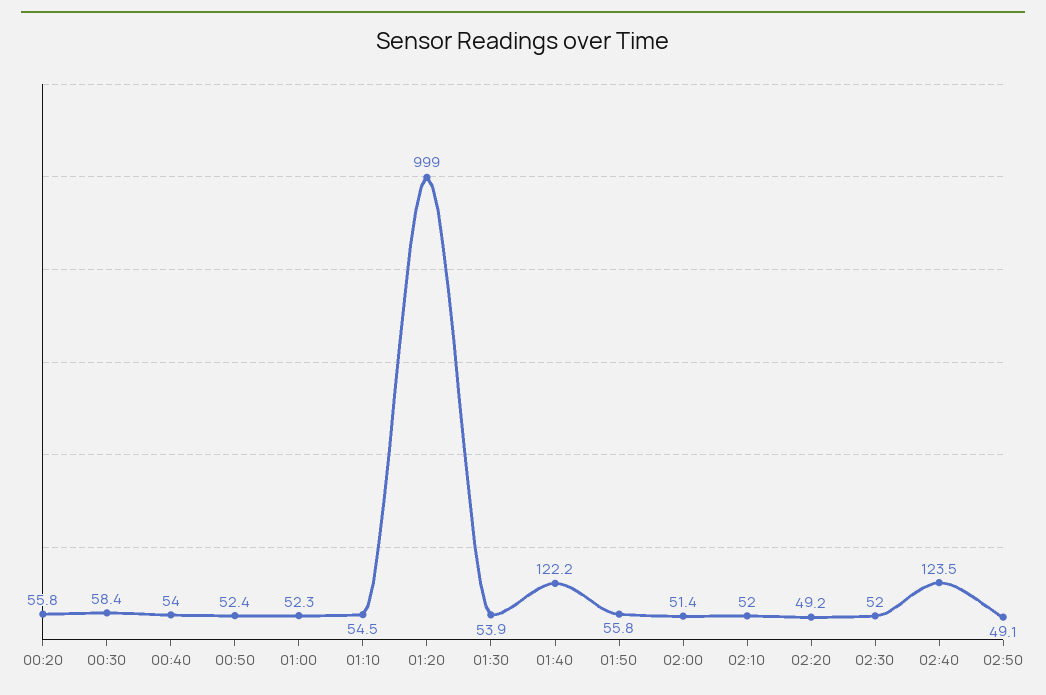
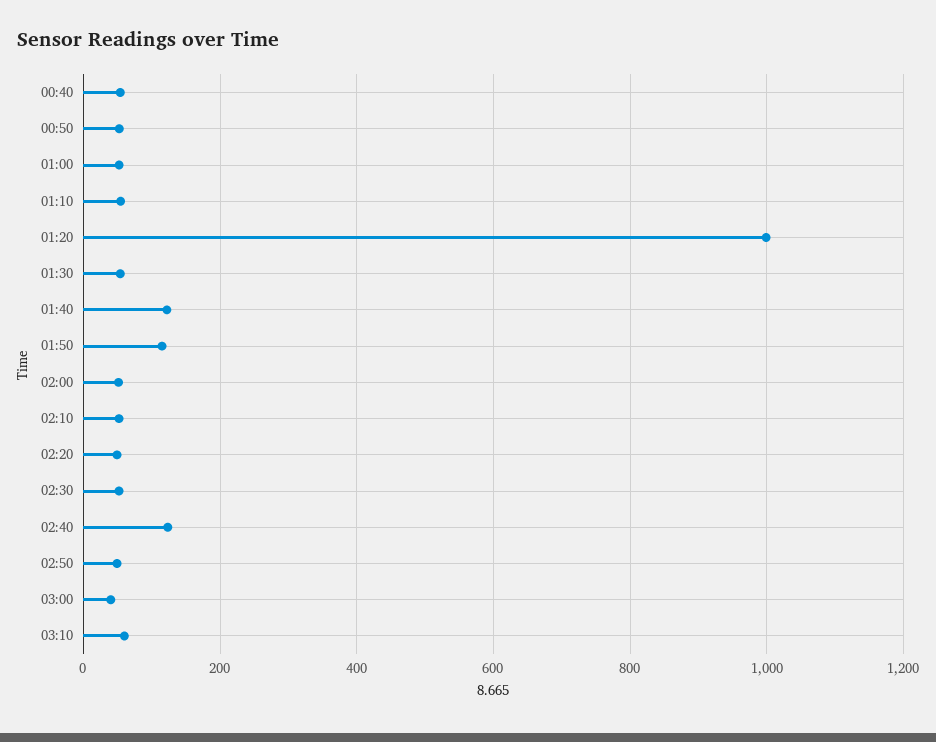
00:20: 55.8 -> none
00:30: 58.4 -> none
01:50: 55.8 -> 120
03:00: none -> 40
03:10: none -> 60

